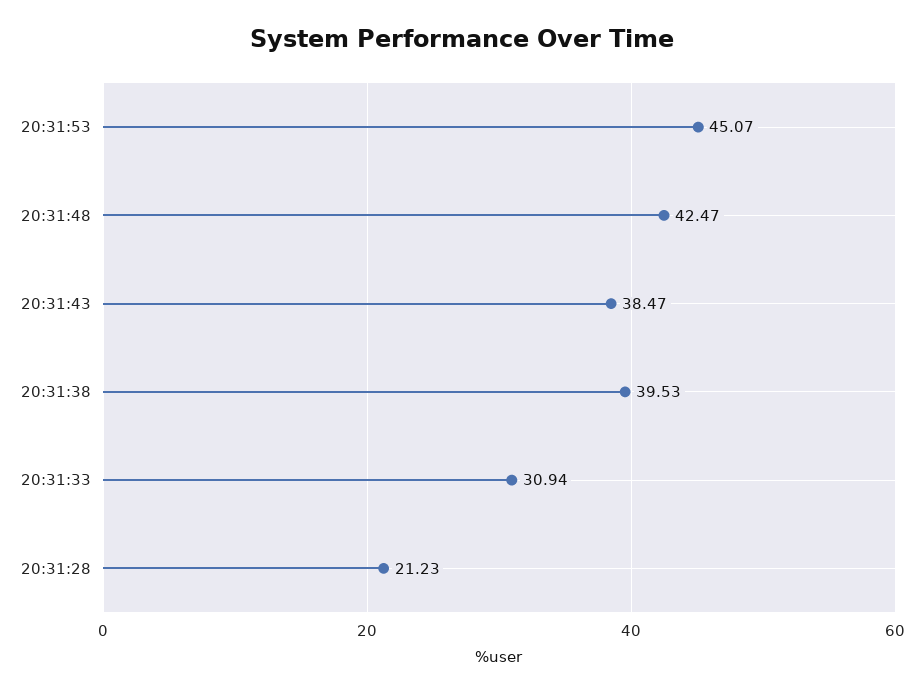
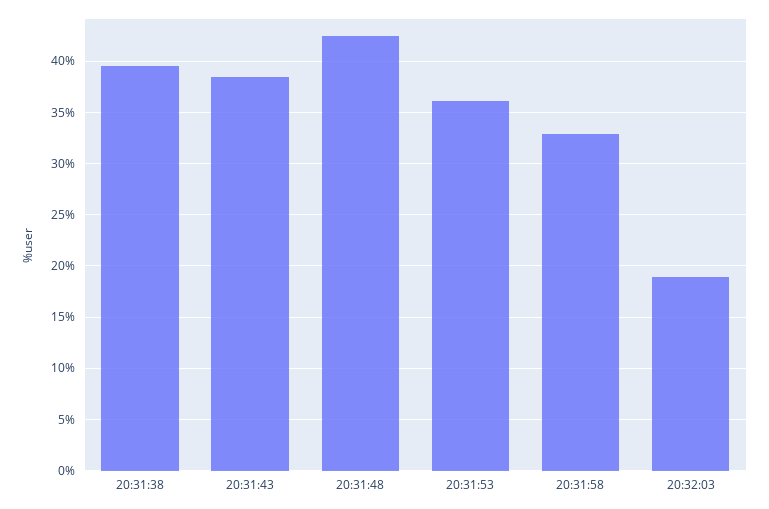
20:31:53: 45.07 -> 36
20:31:33: 30.94 -> none
20:31:28: 21.23 -> none
20:31:58: none -> 33
20:32:03: none -> 19

